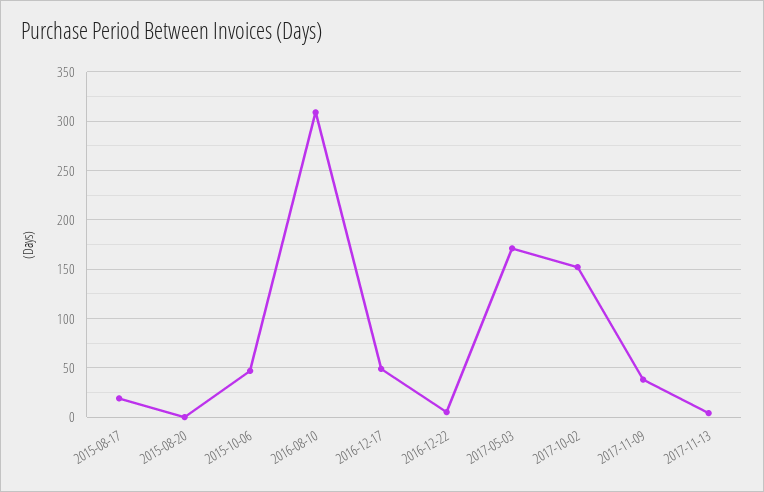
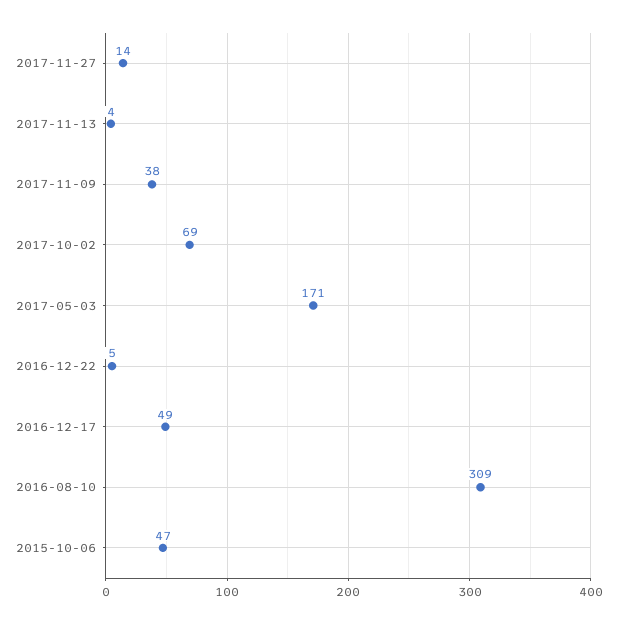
2015-08-17: 20 -> none
2015-08-20: 0 -> none
2017-10-02: 150 -> 69
2017-11-27: none -> 14

